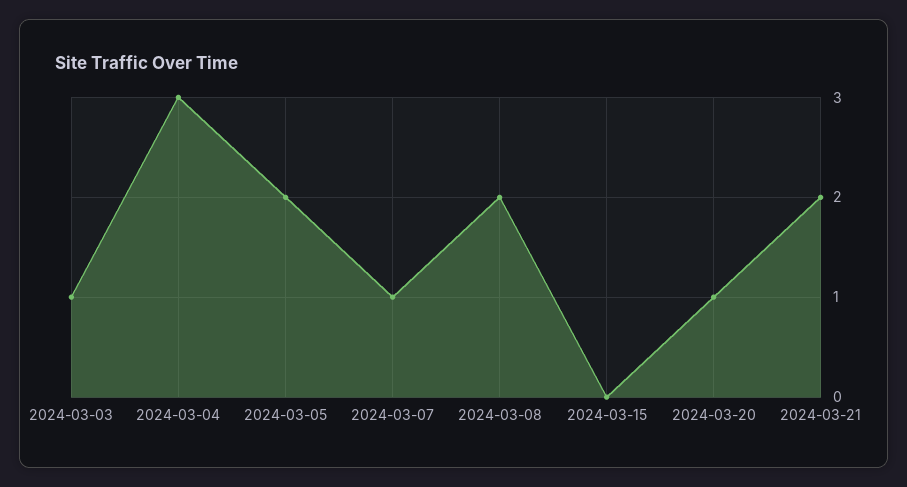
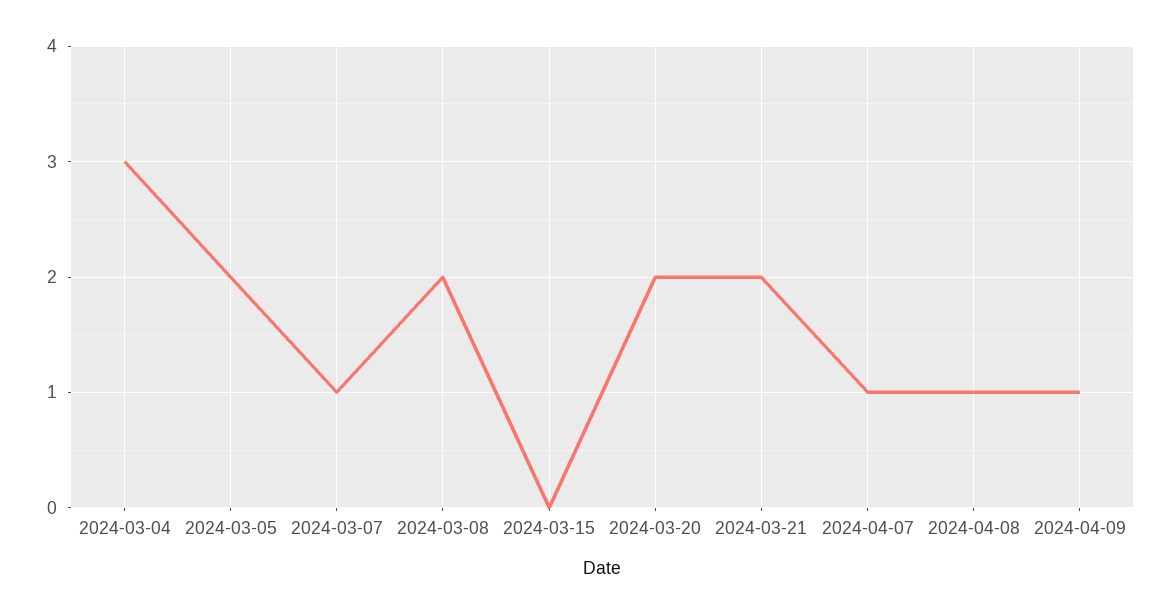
2024-03-03: 1 -> none
2024-03-20: 1 -> 2
2024-04-07: none -> 1
2024-04-08: none -> 1
2024-04-09: none -> 1

